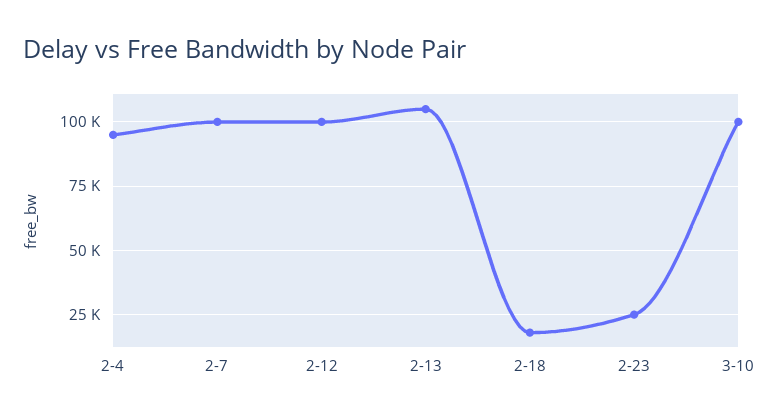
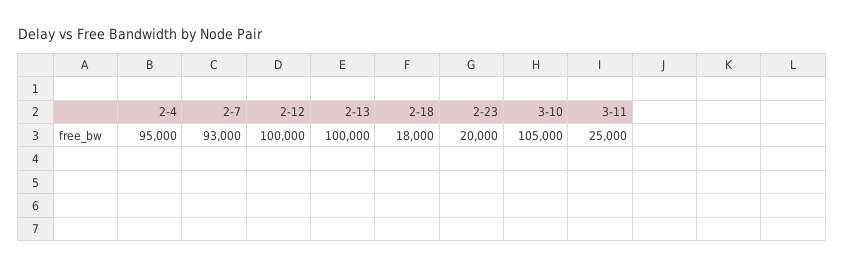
2-7: 100000 -> 93000
2-13: 105000 -> 100000
2-23: 25000 -> 20000
3-10: 100000 -> 105000
3-11: none -> 25000

